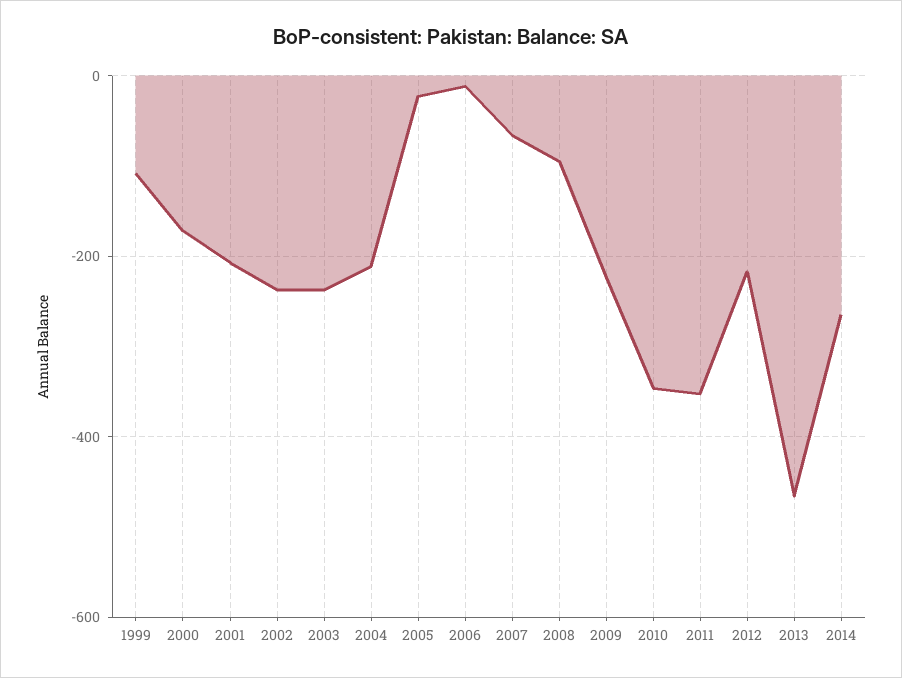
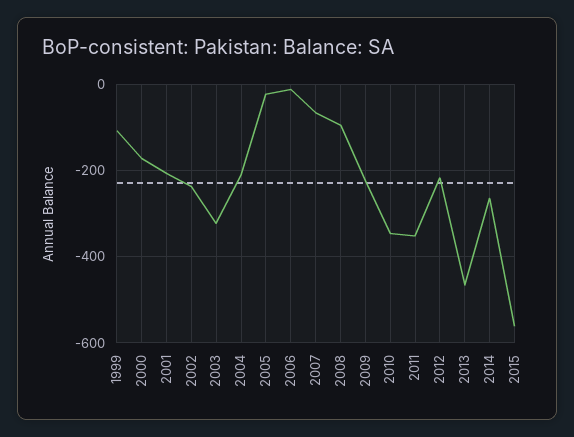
2003: -240 -> -320
2015: none -> -560

